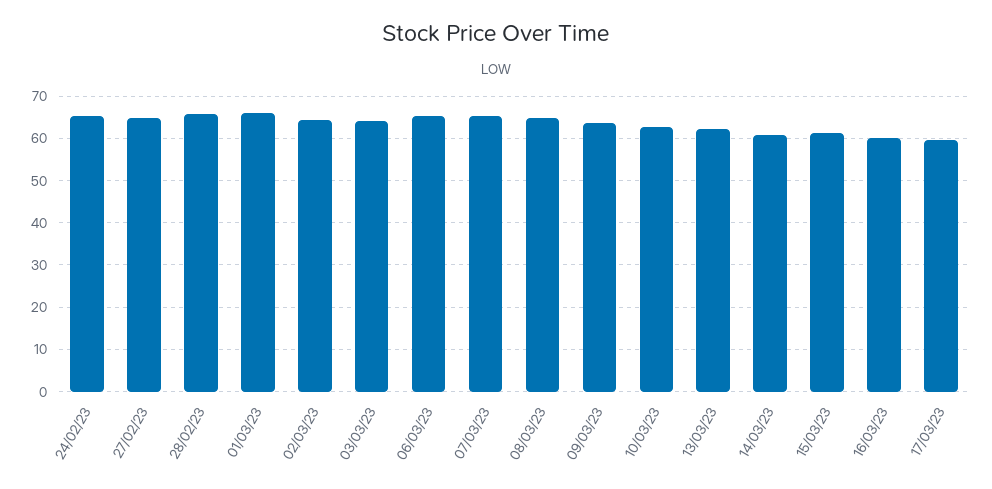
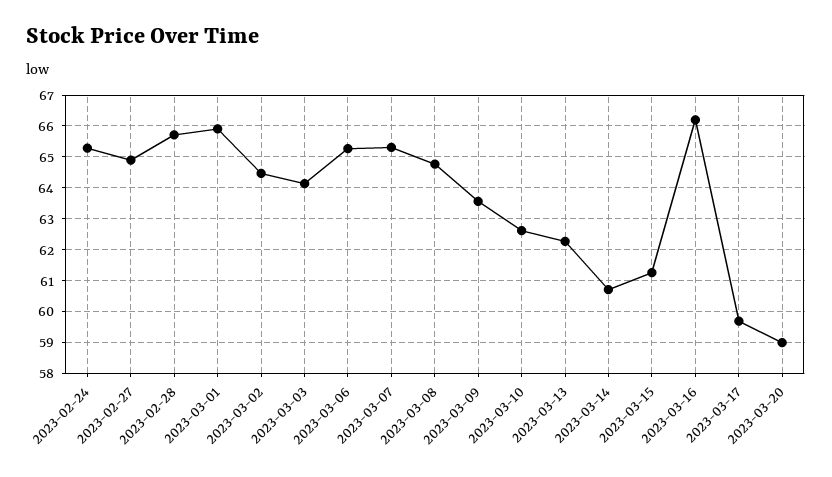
16/03/23: 60 -> 66.2
2023-03-20: none -> 59

